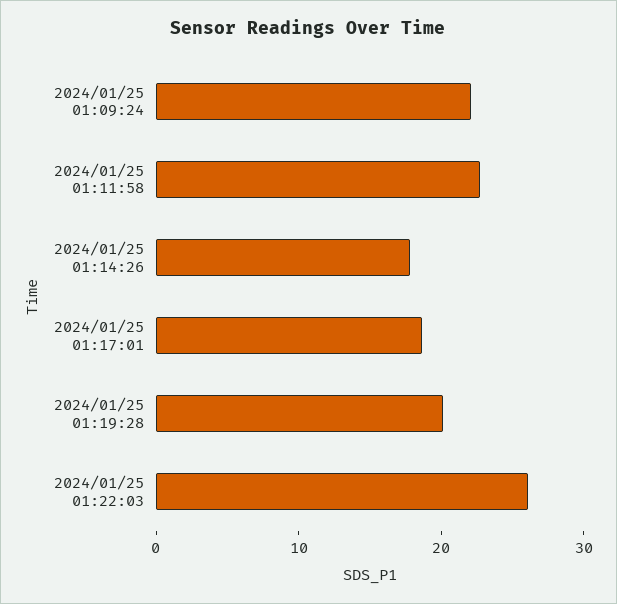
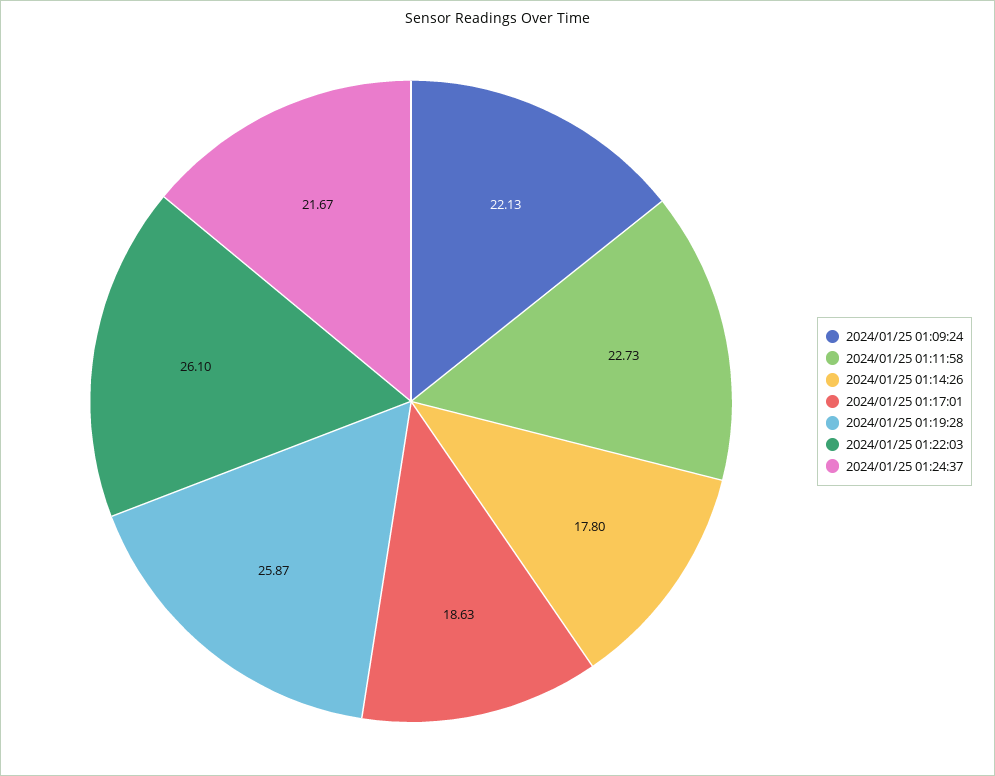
2024/01/25 01:19:28: 20 -> 25.87
2024/01/25 01:24:37: none -> 21.67

